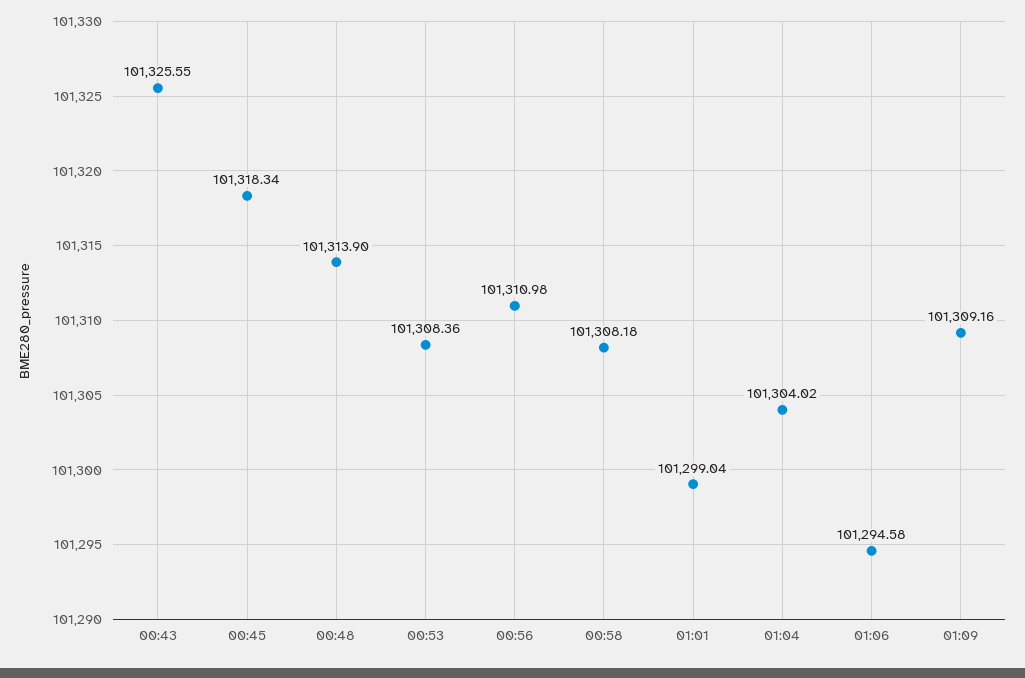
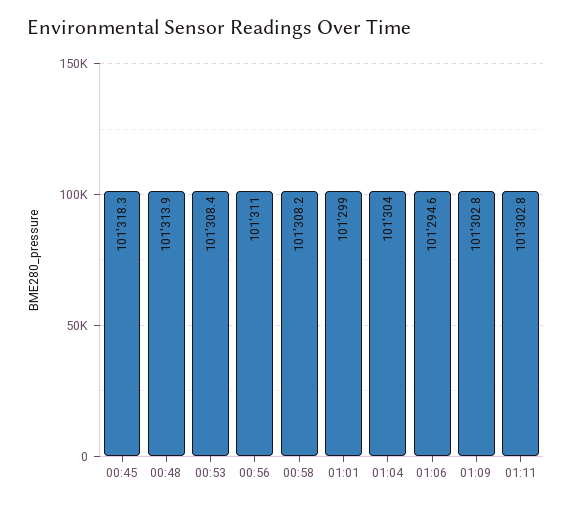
00:43: 101325.55 -> none
01:09: 101309.16 -> 101302.8
01:11: none -> 101302.8

